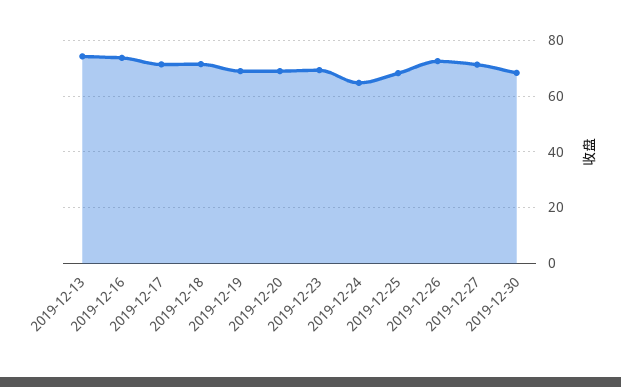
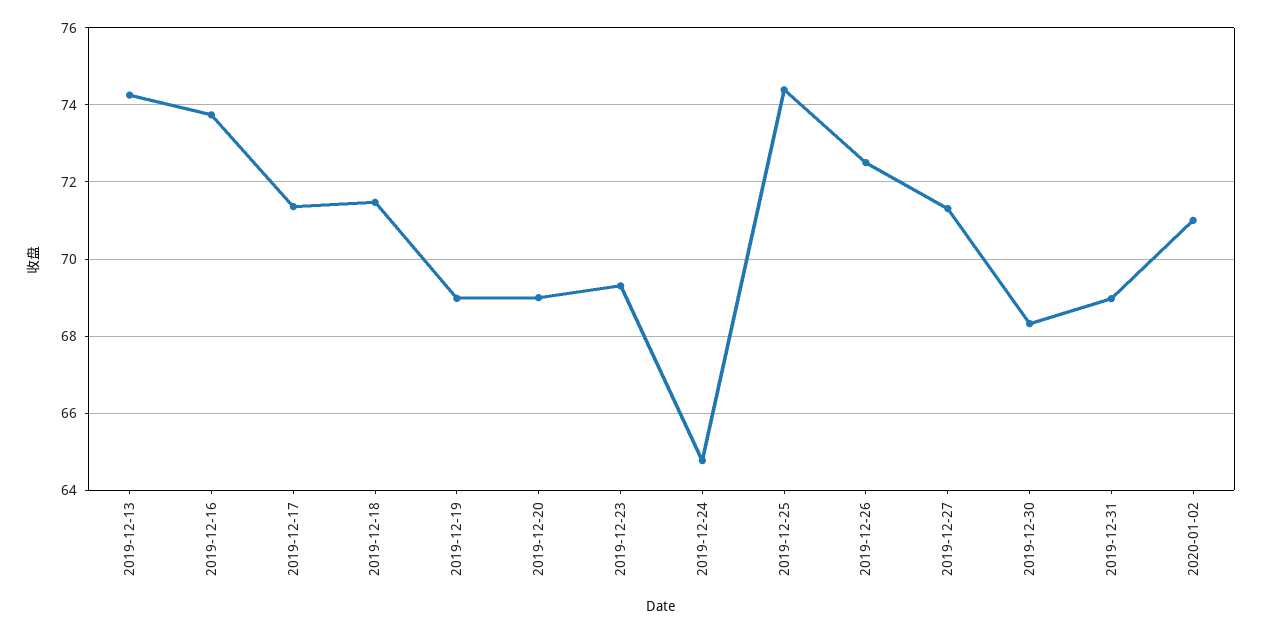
2019-12-25: 67.5 -> 74.4
2019-12-31: none -> 69
2020-01-02: none -> 71

